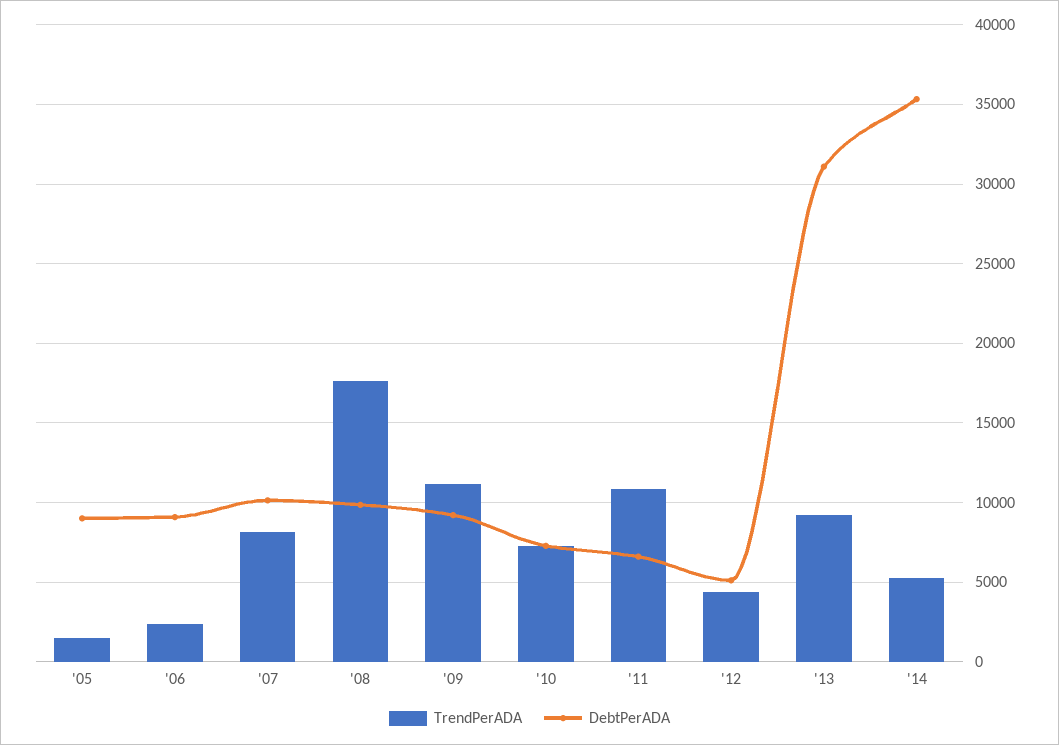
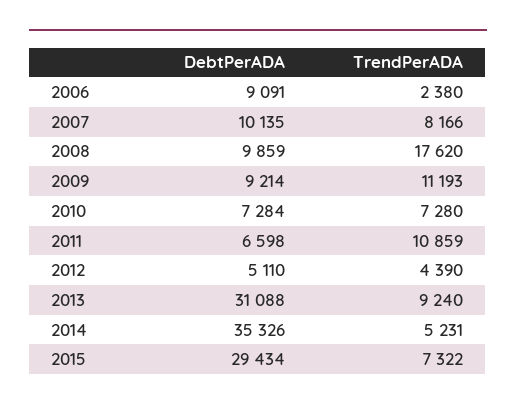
TrendPerADA, '05: 1500 -> none
DebtPerADA, '05: 9000 -> none
DebtPerADA, 2015: none -> 29434
TrendPerADA, 2015: none -> 7322

